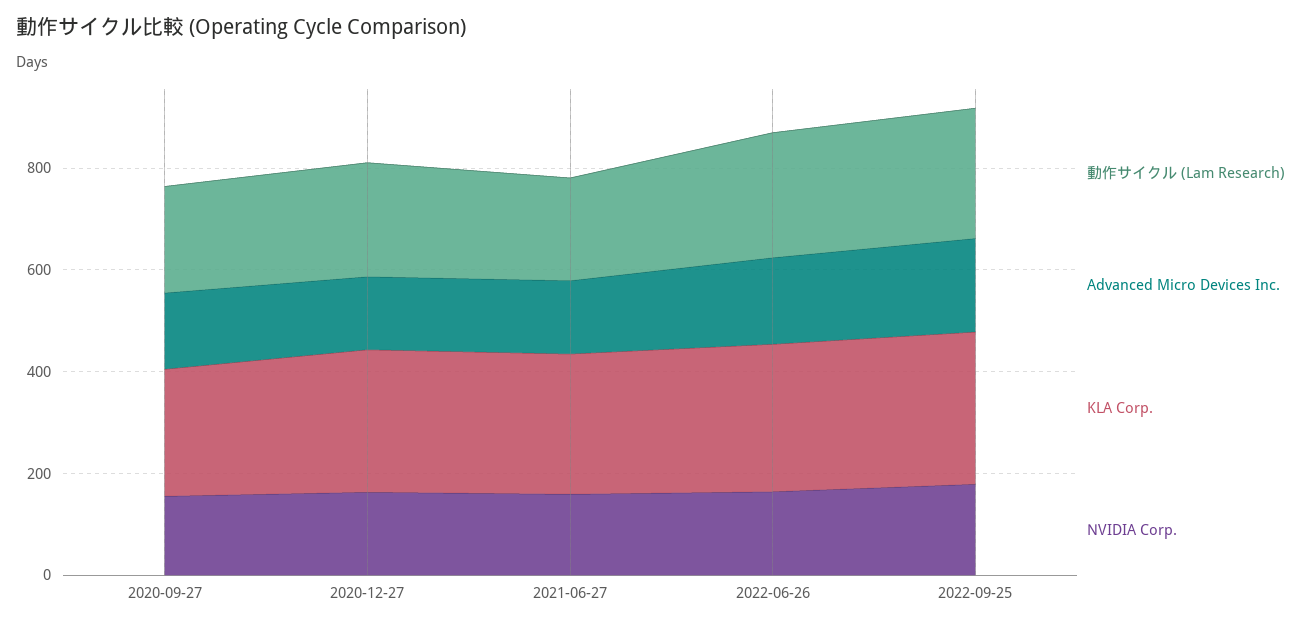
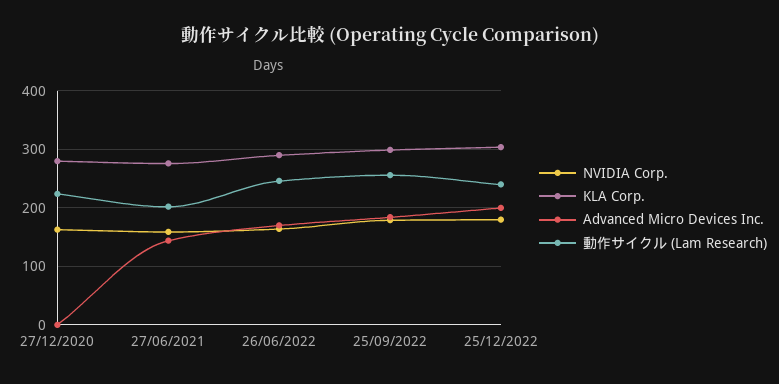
動作サイクル (Lam Research), 2020-09-27: 200 -> none
Advanced Micro Devices Inc., 2020-09-27: 150 -> none
KLA Corp., 2020-09-27: 250 -> none
NVIDIA Corp., 2020-09-27: 150 -> none
Advanced Micro Devices Inc., 2020-12-27: 150 -> 0
NVIDIA Corp., 25/12/2022: none -> 180
KLA Corp., 25/12/2022: none -> 300
Advanced Micro Devices Inc., 25/12/2022: none -> 200
動作サイクル (Lam Research), 25/12/2022: none -> 240

